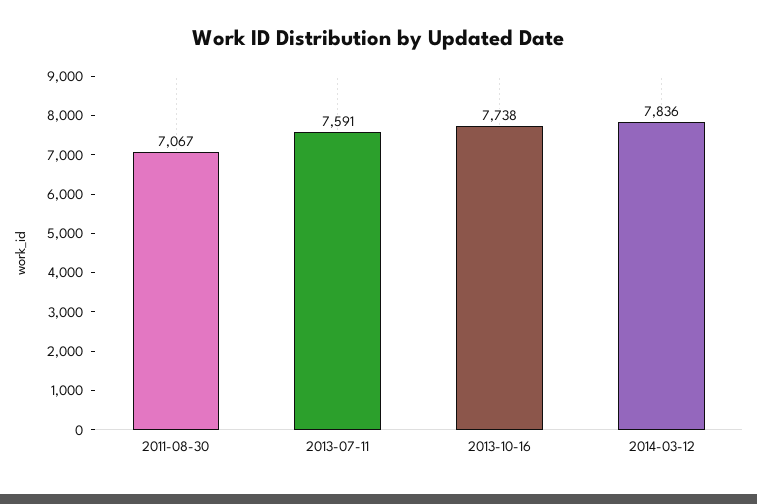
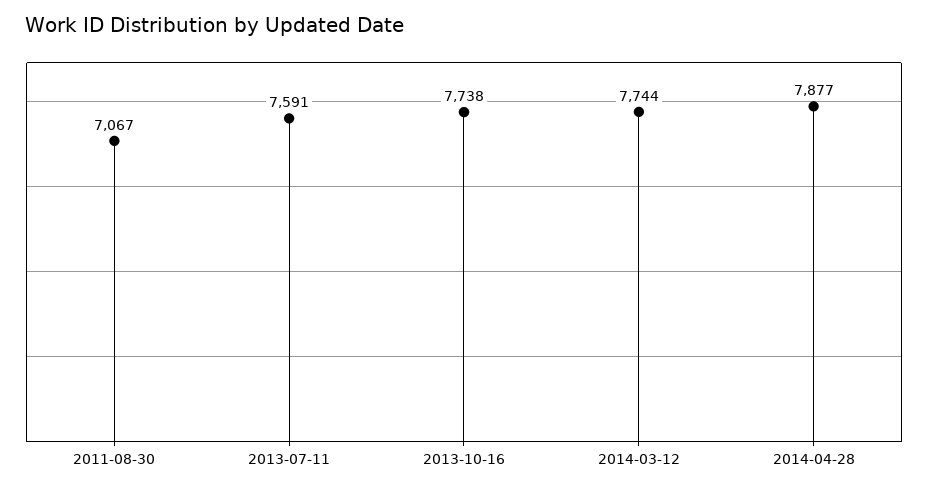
2014-03-12: 7836 -> 7744
2014-04-28: none -> 7877

